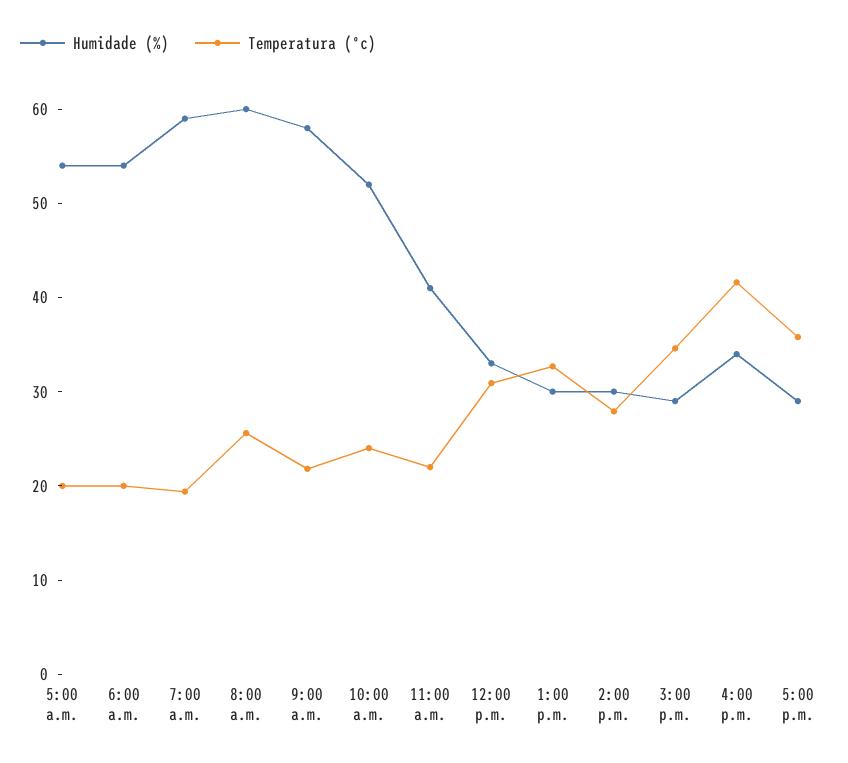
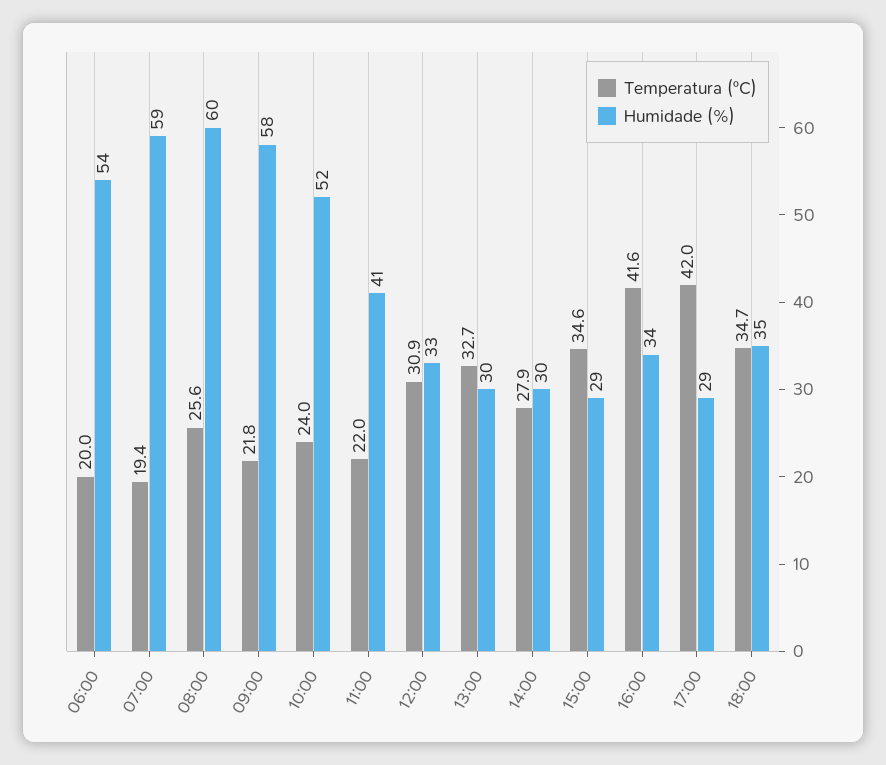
Humidade (%), 5:00 a.m.: 54 -> none
Temperatura (ºc), 5:00 a.m.: 20 -> none
Temperatura (ºc), 5:00 p.m.: 36 -> 42
Temperatura (ºc), 18:00: none -> 34.7
Humidade (%), 18:00: none -> 35

